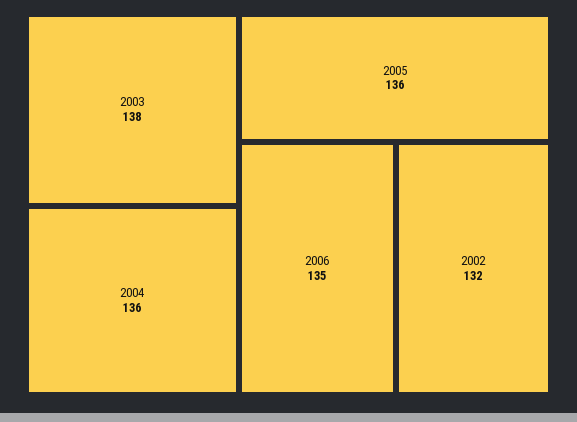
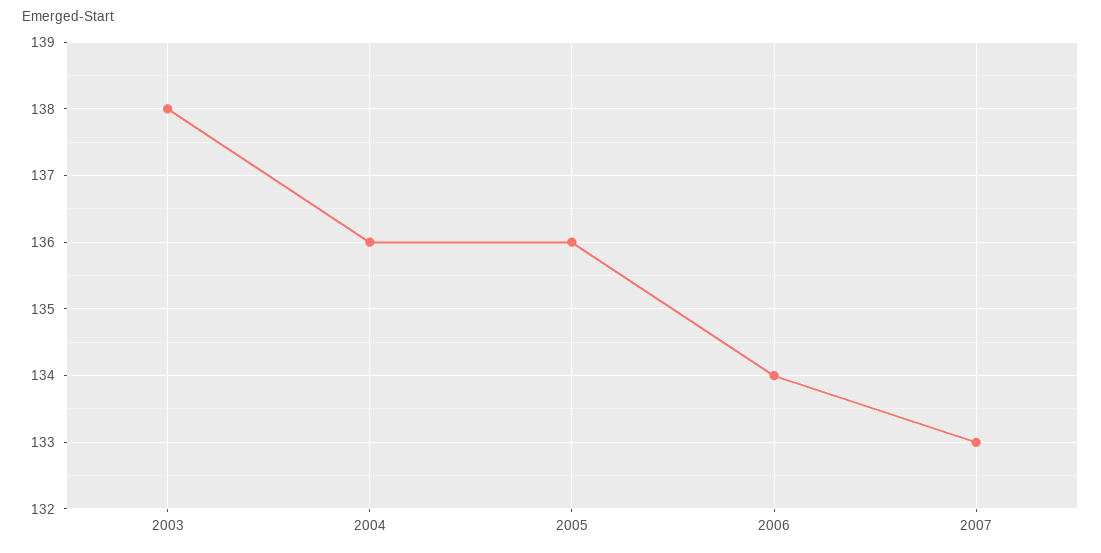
2006: 135 -> 134
2002: 132 -> none
2007: none -> 133

